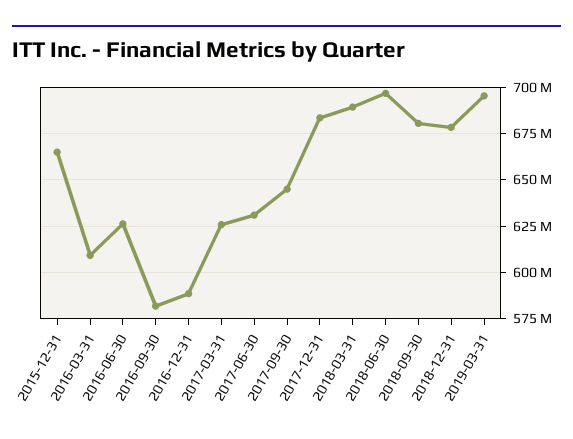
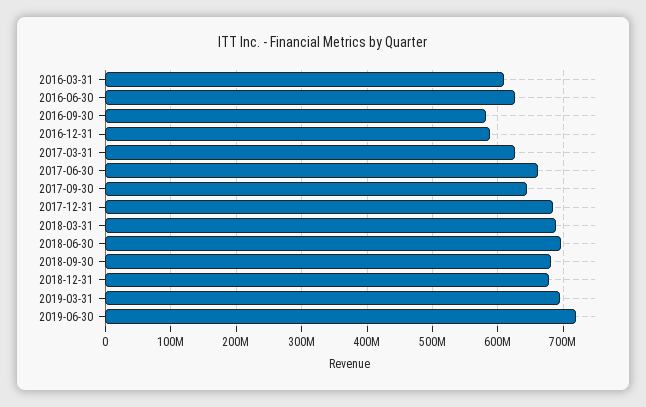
2015-12-31: 665000000 -> none
2017-06-30: 630000000 -> 660000000
2019-06-30: none -> 720000000

